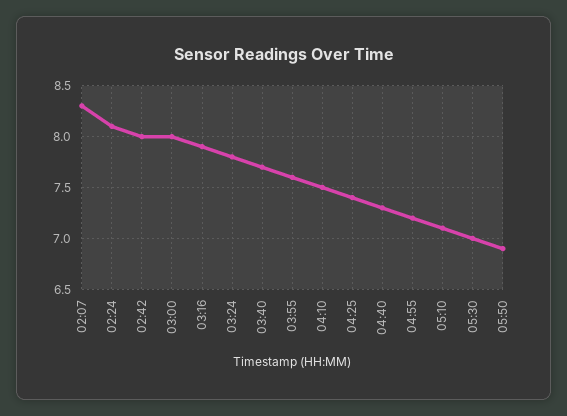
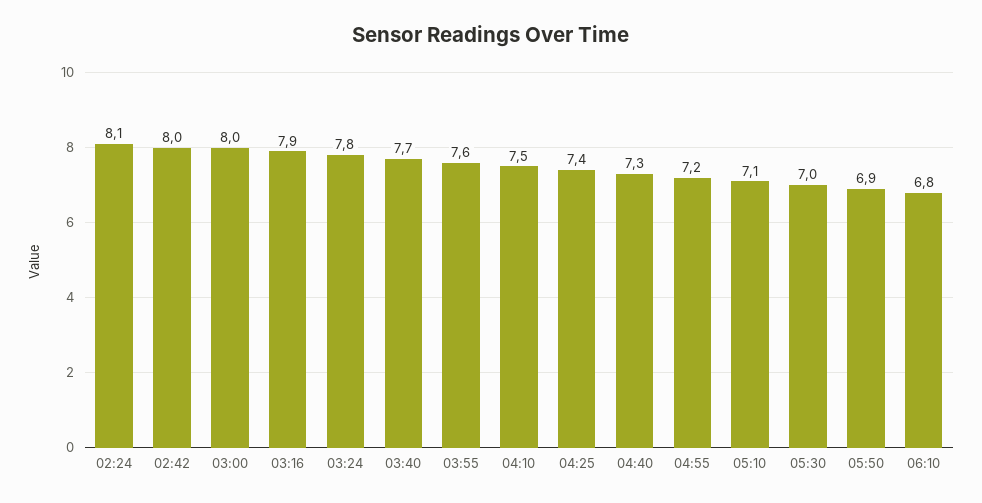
02:07: 8.3 -> none
06:10: none -> 6.8

